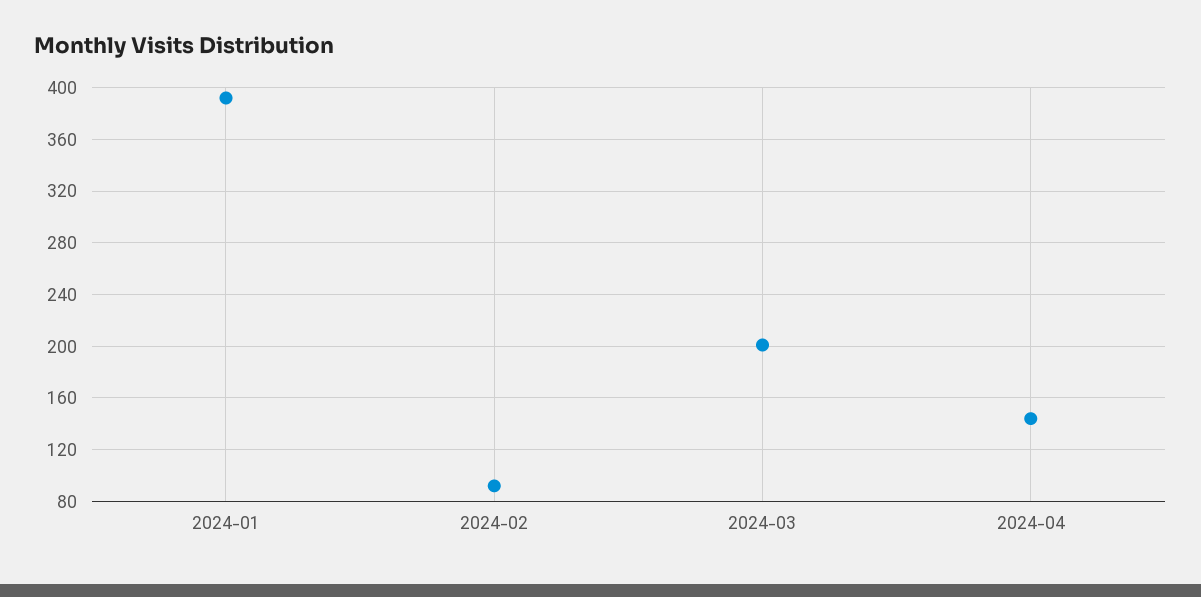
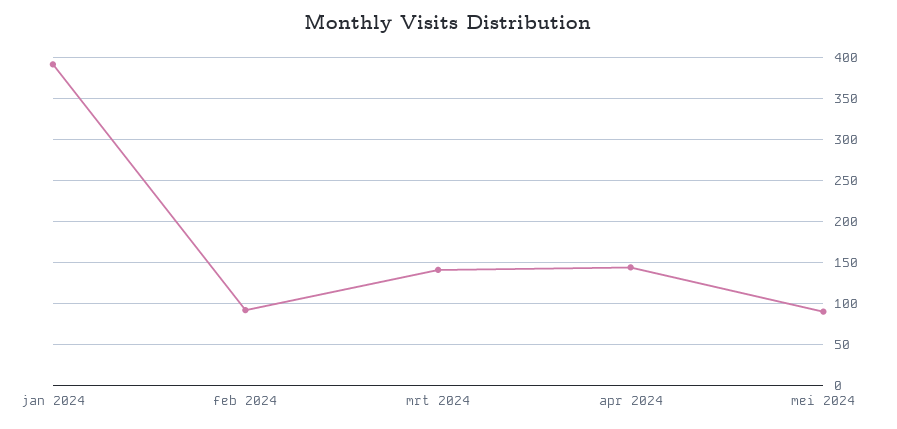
2024-03: 200 -> 140
mei 2024: none -> 90

